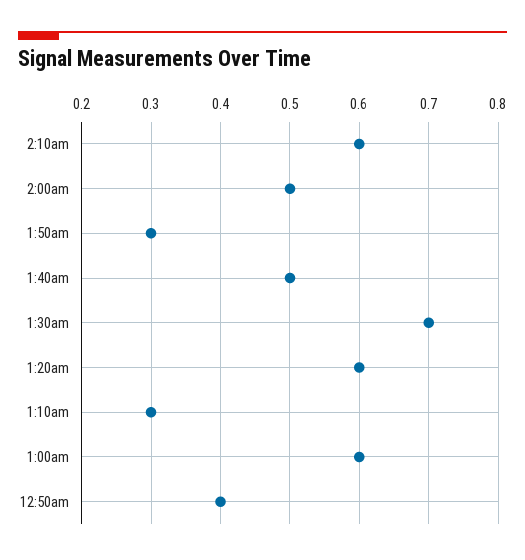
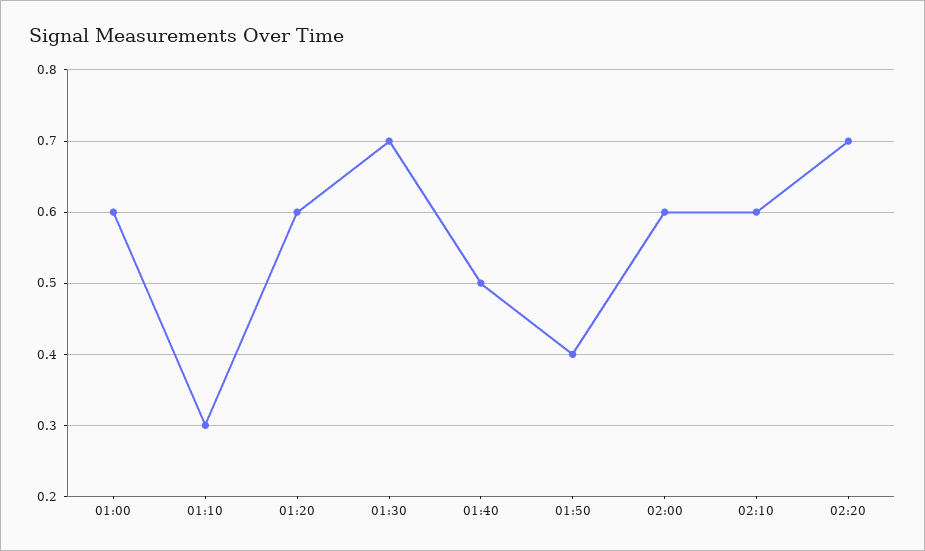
2:00am: 0.5 -> 0.6
1:50am: 0.3 -> 0.4
12:50am: 0.4 -> none
02:20: none -> 0.7

